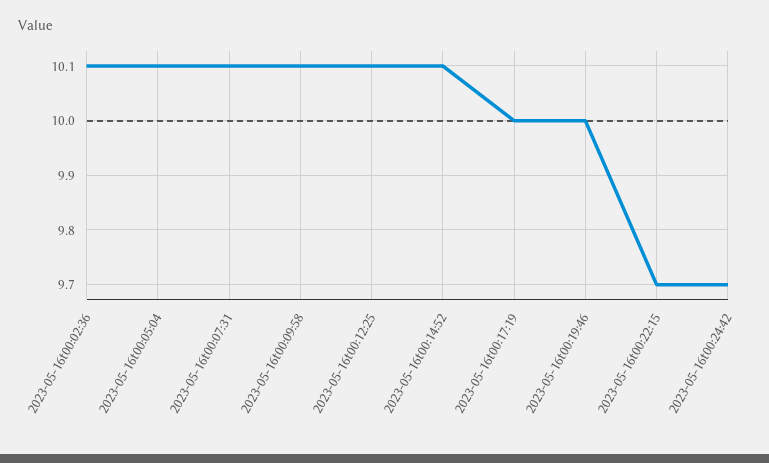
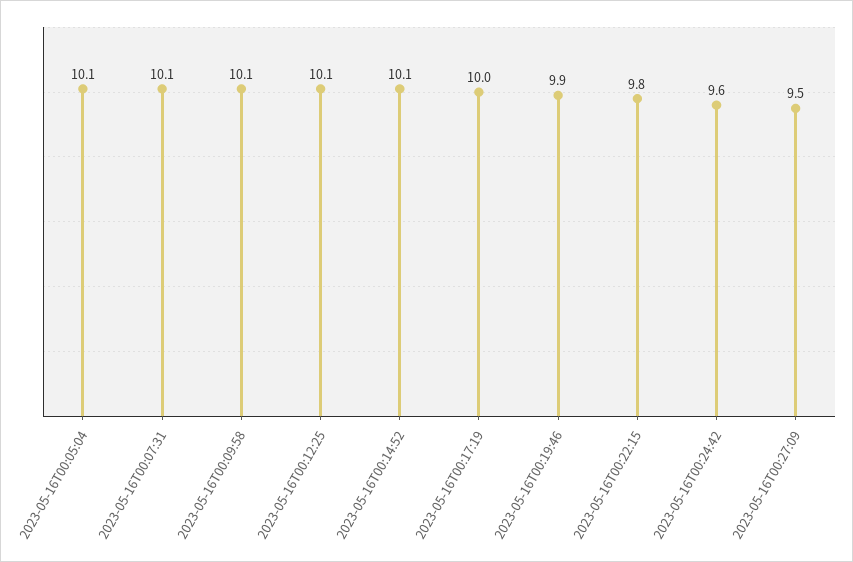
2023-05-16t00:02:36: 10.1 -> none
2023-05-16t00:19:46: 10 -> 9.9
2023-05-16t00:22:15: 9.7 -> 9.8
2023-05-16t00:24:42: 9.7 -> 9.6
2023-05-16T00:27:09: none -> 9.5

